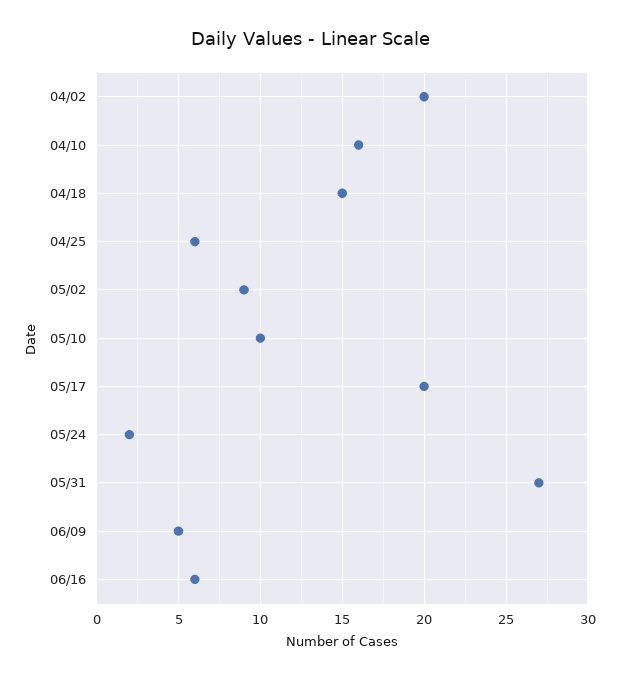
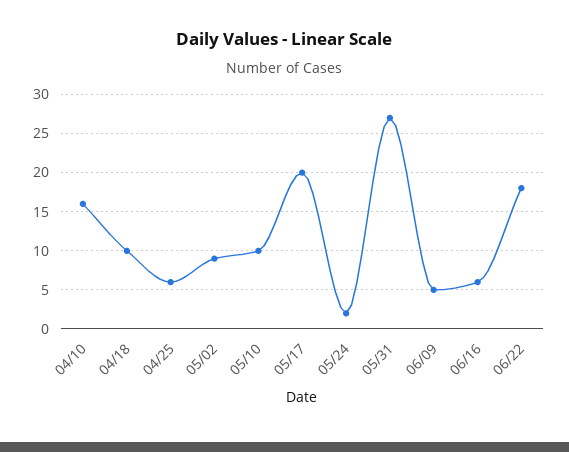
04/02: 20 -> none
04/18: 15 -> 10
06/22: none -> 18

